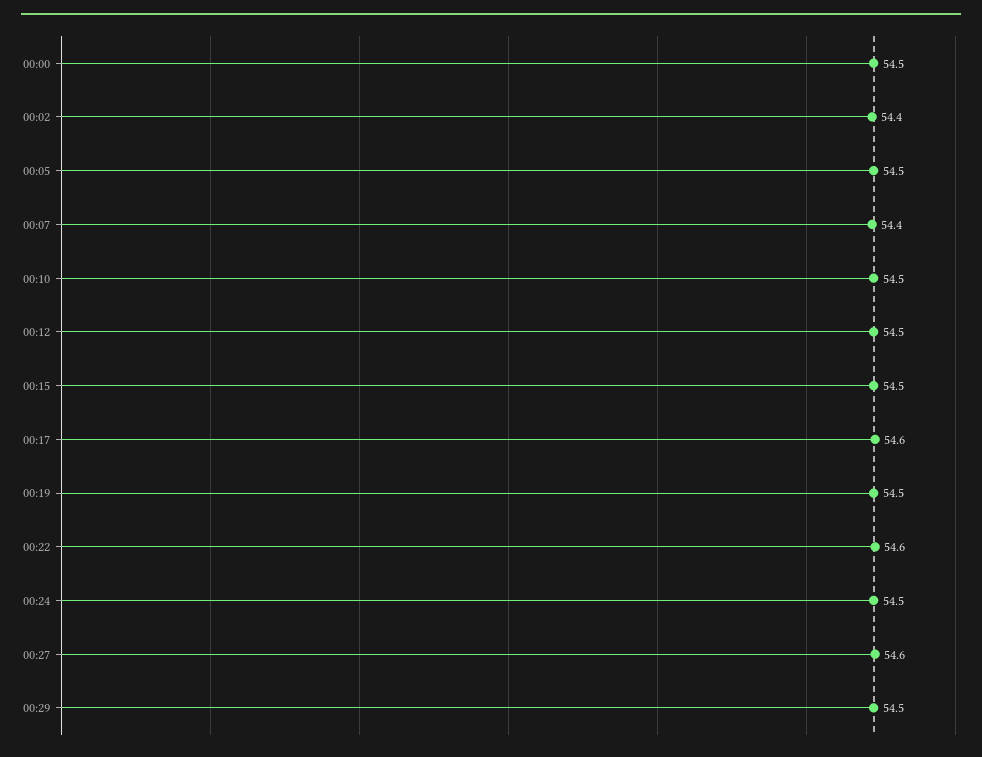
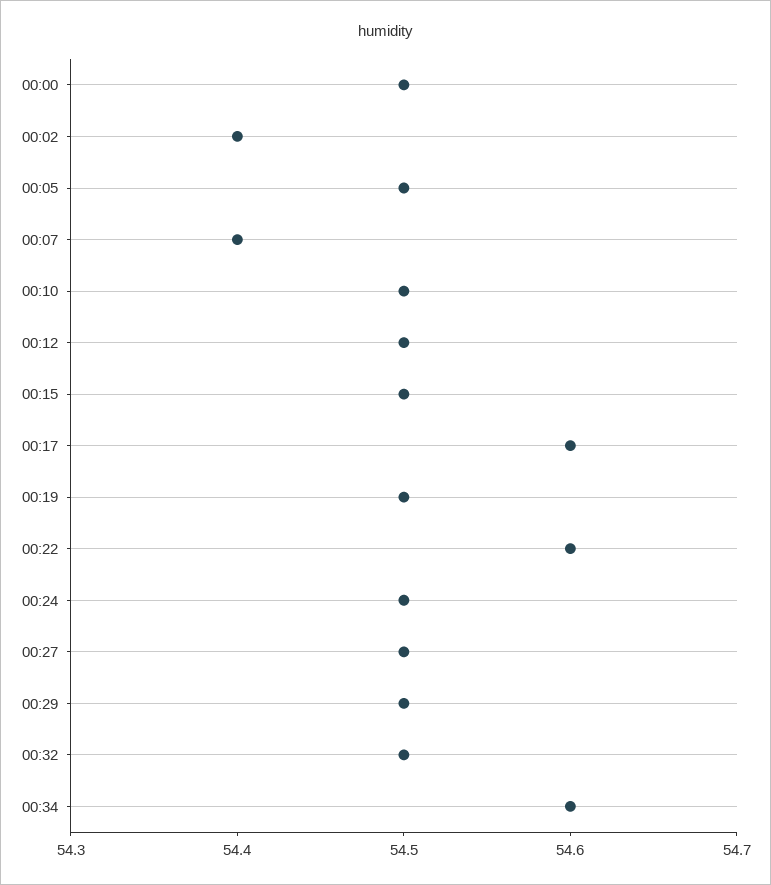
00:27: 54.6 -> 54.5
00:32: none -> 54.5
00:34: none -> 54.6

